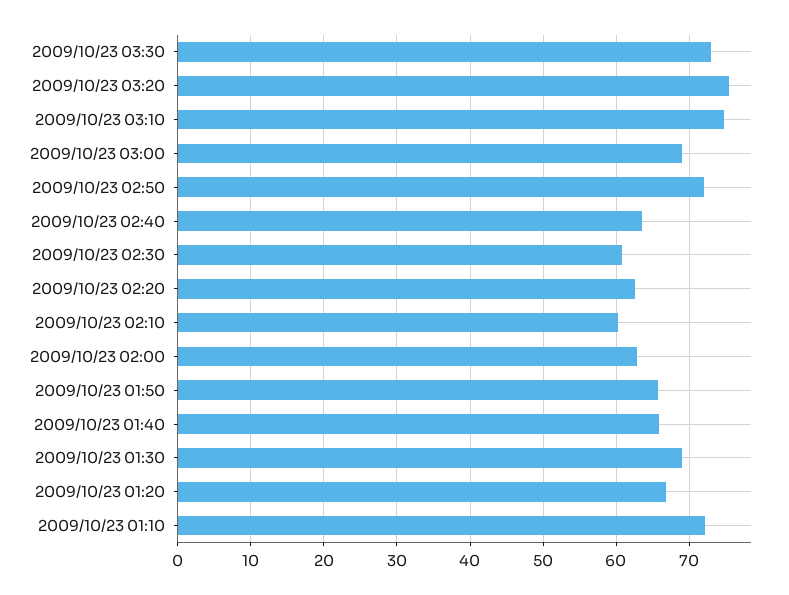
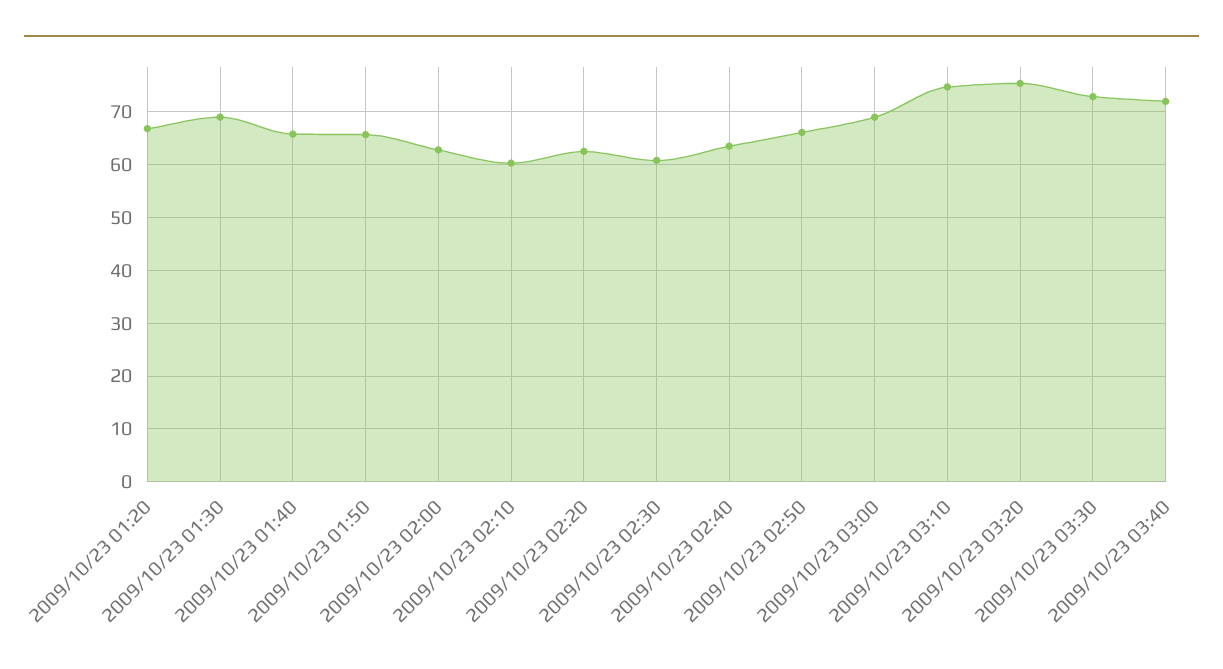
2009/10/23 02:50: 72 -> 66
2009/10/23 01:10: 72 -> none
2009/10/23 03:40: none -> 72

